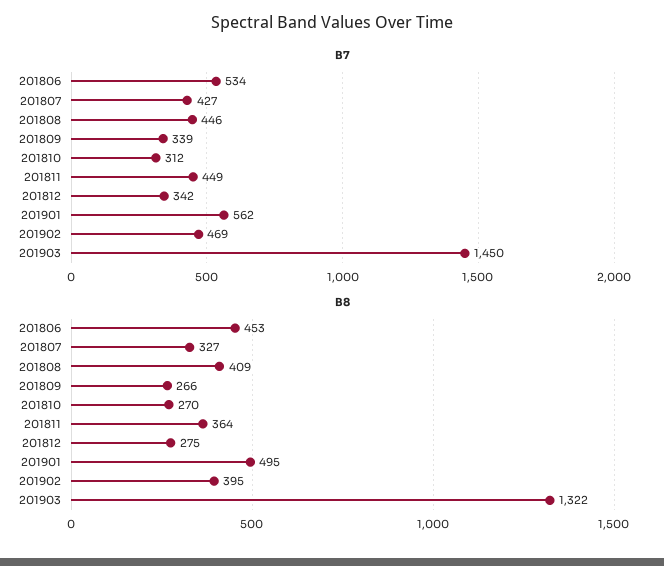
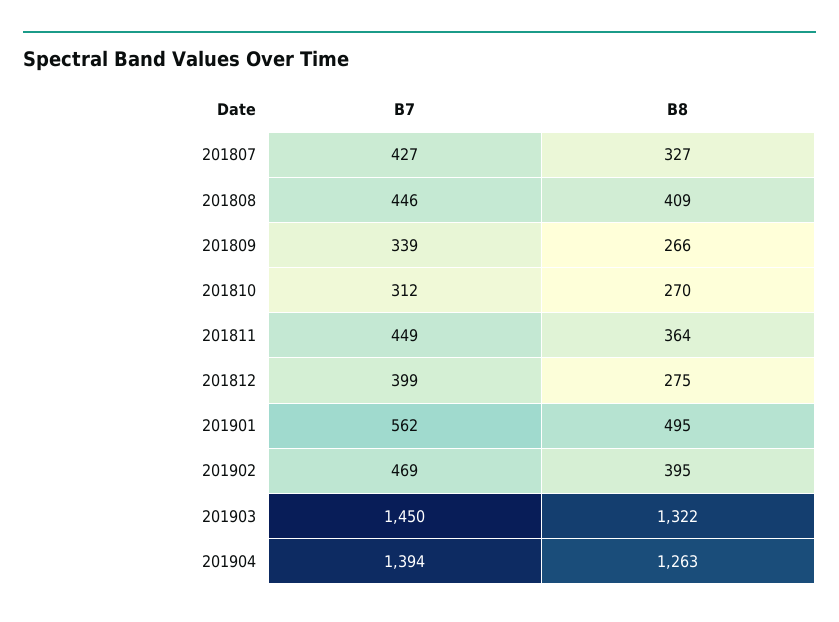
B7, 201806: 534 -> none
B7, 201812: 342 -> 399
B8, 201806: 453 -> none
B7, 201904: none -> 1394
B8, 201904: none -> 1263

